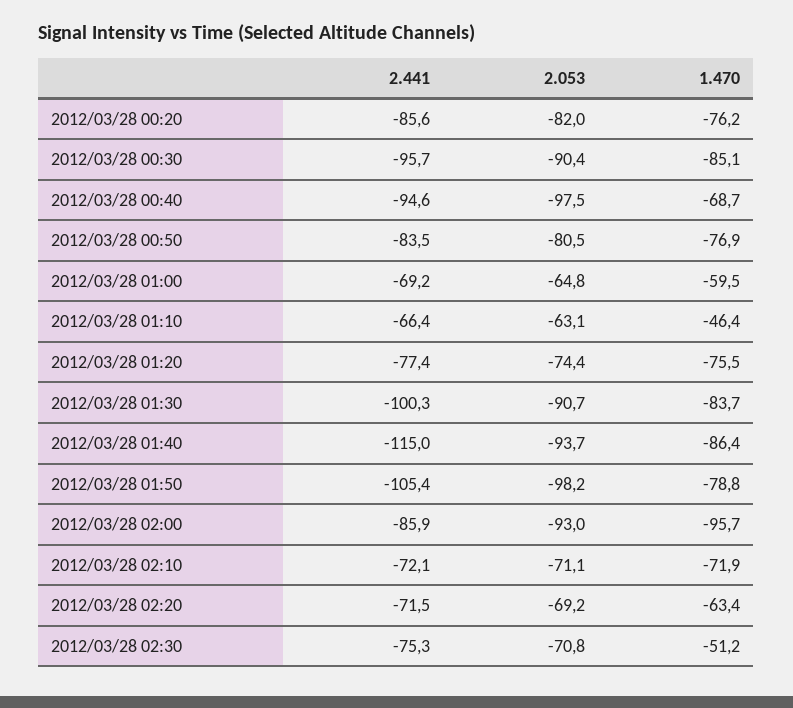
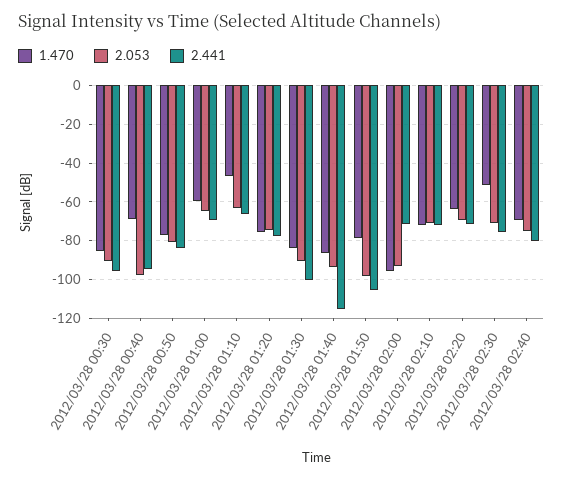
2.441, 2012/03/28 00:20: -85.6 -> none
2.053, 2012/03/28 00:20: -82 -> none
1.470, 2012/03/28 00:20: -76.2 -> none
2.441, 2012/03/28 02:00: -85.9 -> -70
1.470, 2012/03/28 02:40: none -> -70
2.053, 2012/03/28 02:40: none -> -75
2.441, 2012/03/28 02:40: none -> -80

